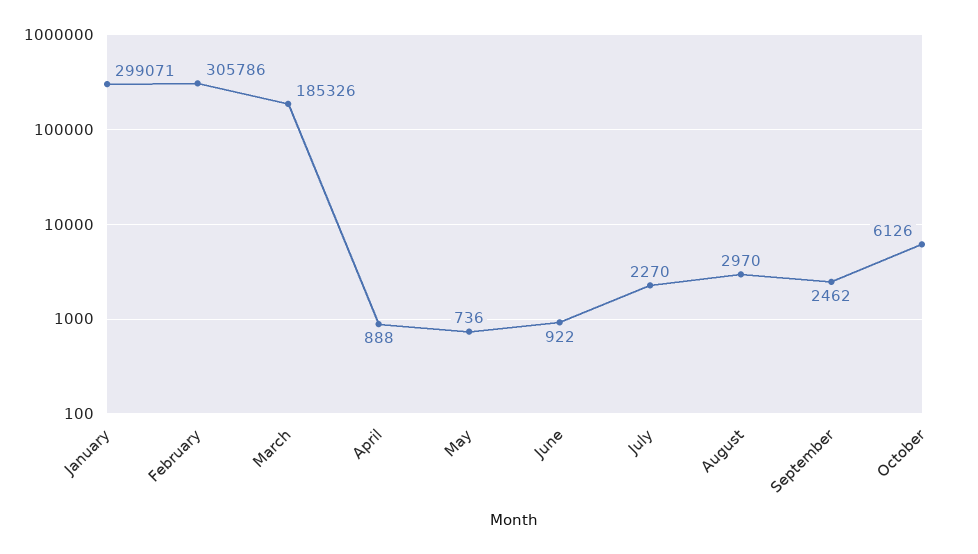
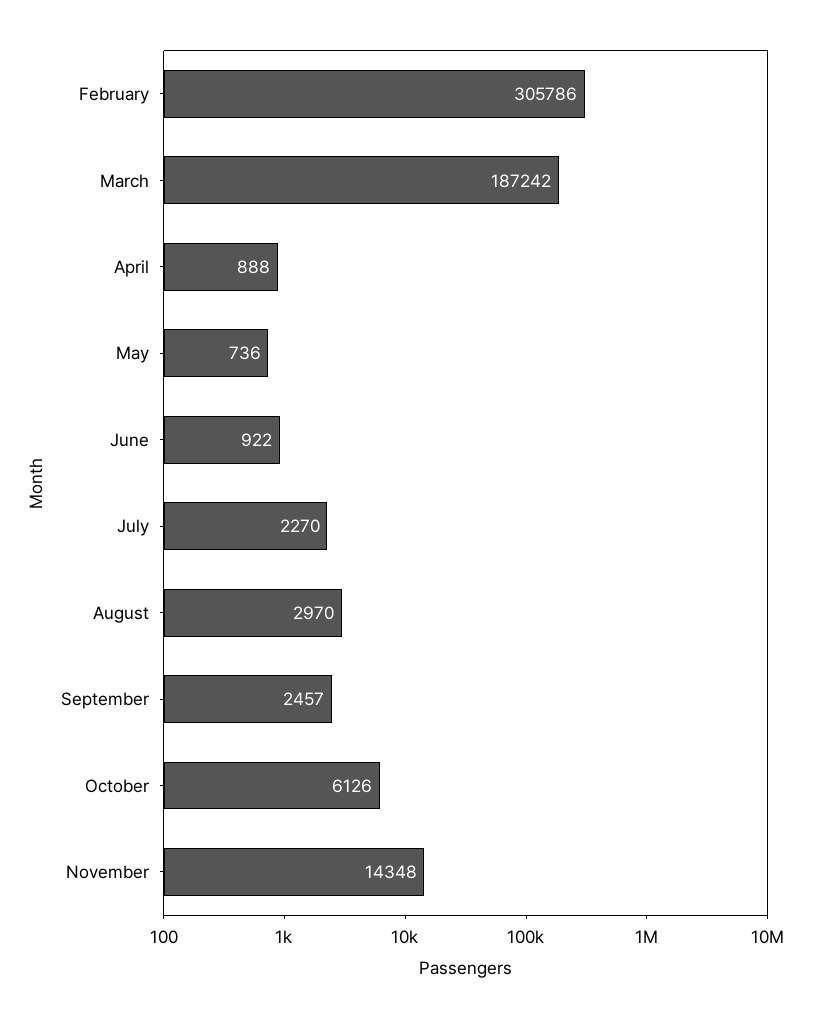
January: 299071 -> none
March: 185326 -> 187242
September: 2462 -> 2457
November: none -> 14348

